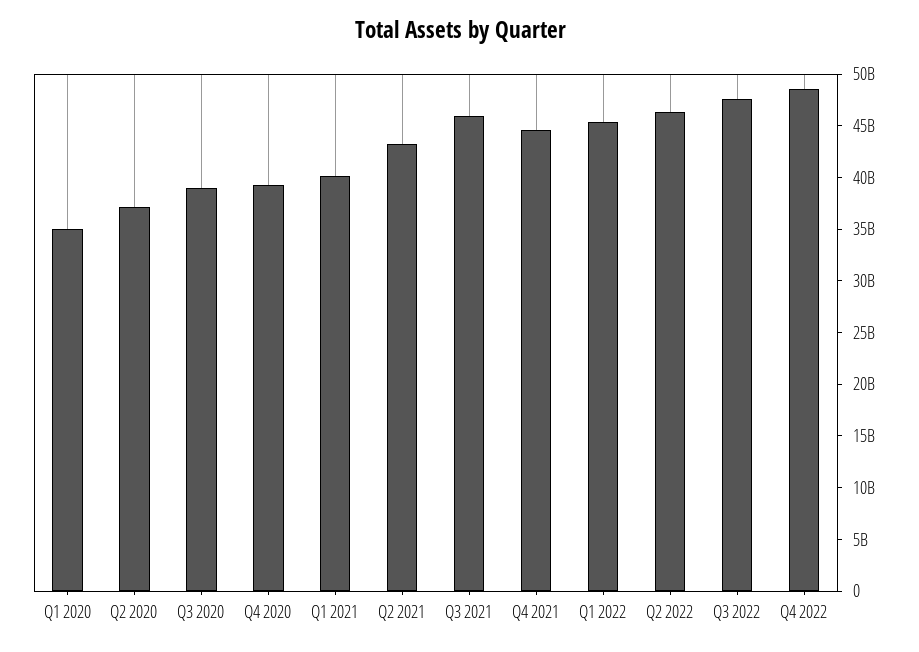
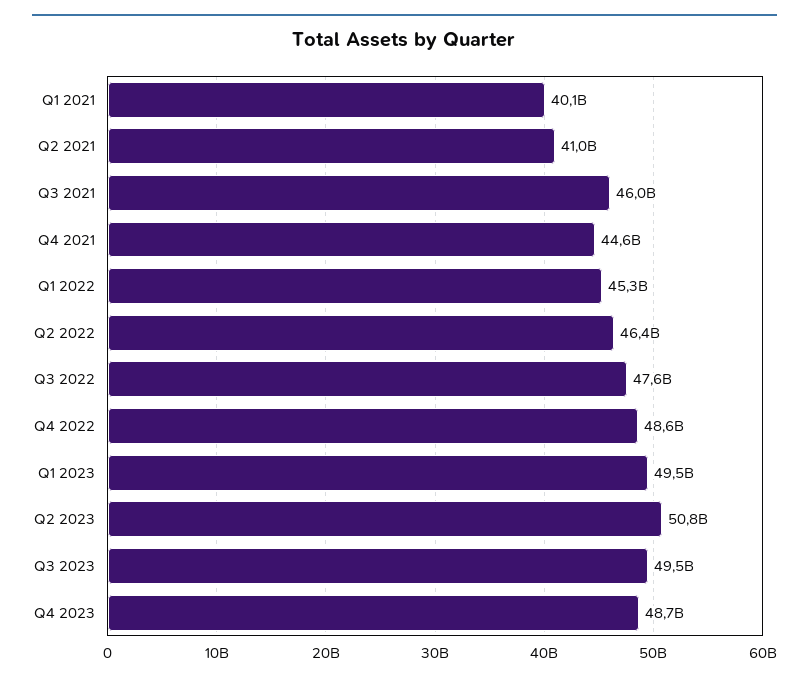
Q1 2020: 35000000000 -> none
Q2 2020: 37000000000 -> none
Q3 2020: 39000000000 -> none
Q4 2020: 39000000000 -> none
Q2 2021: 43000000000 -> 41000000000
Q1 2023: none -> 49500000000
Q2 2023: none -> 50800000000
Q3 2023: none -> 49500000000
Q4 2023: none -> 48700000000

